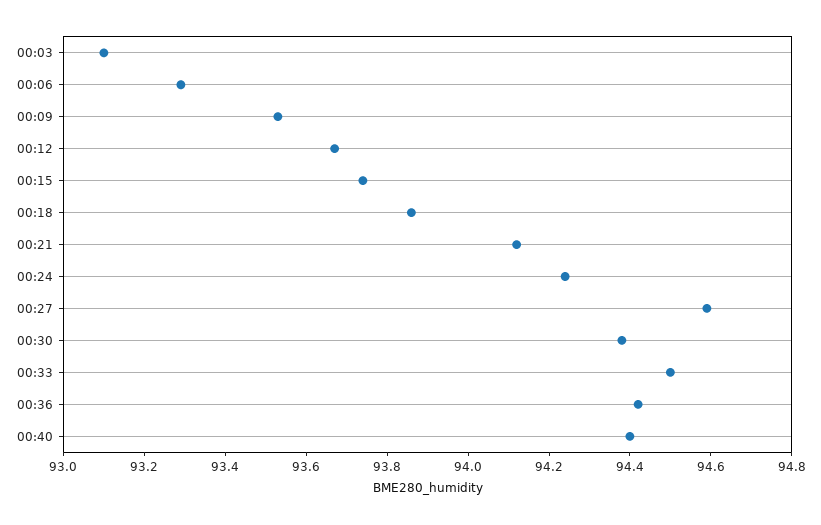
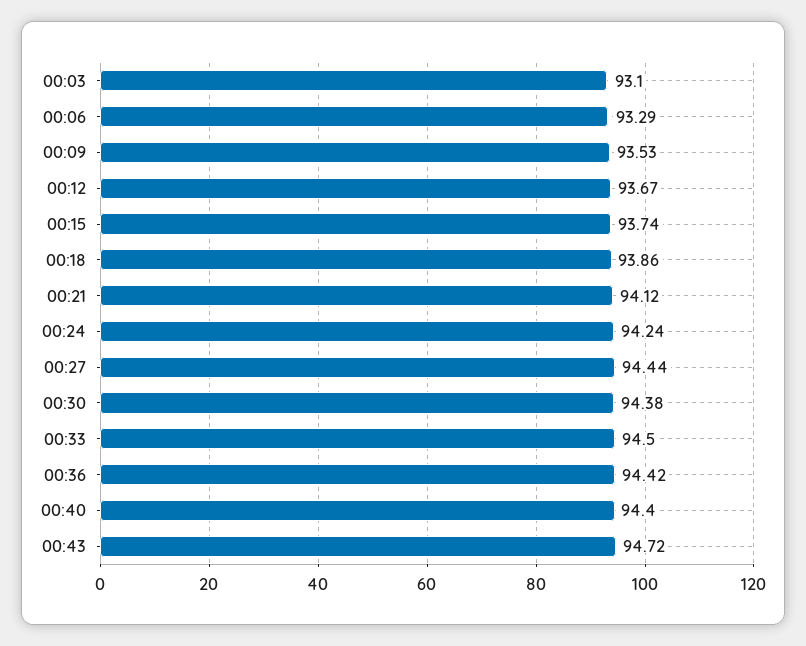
00:27: 94.6 -> 94.44
00:43: none -> 94.72

